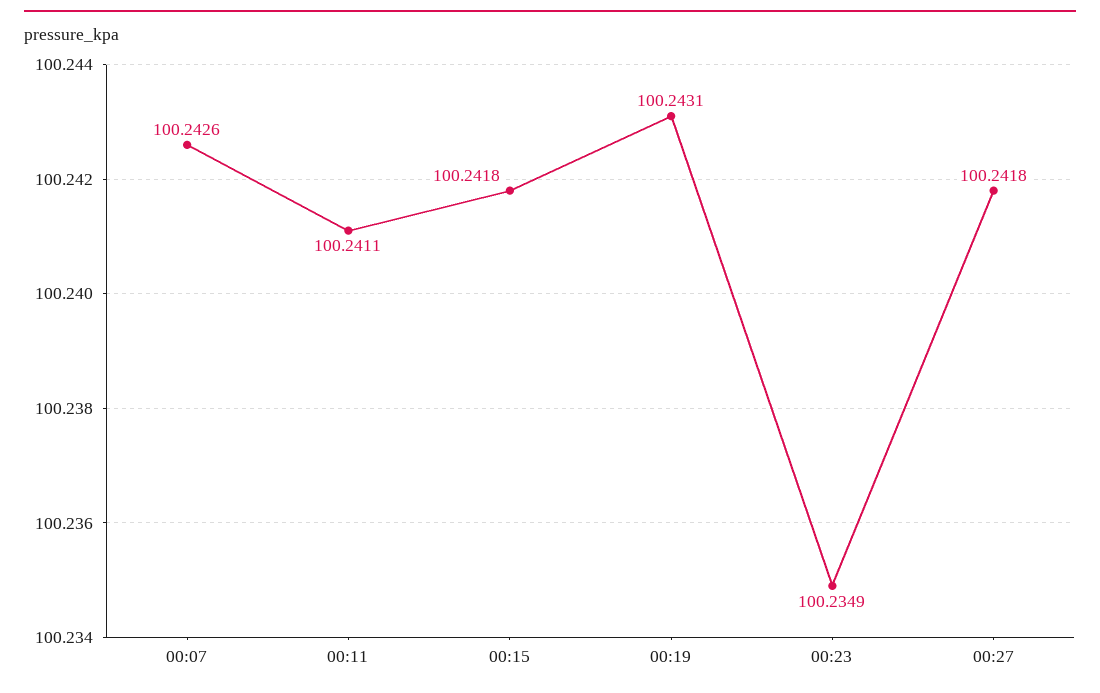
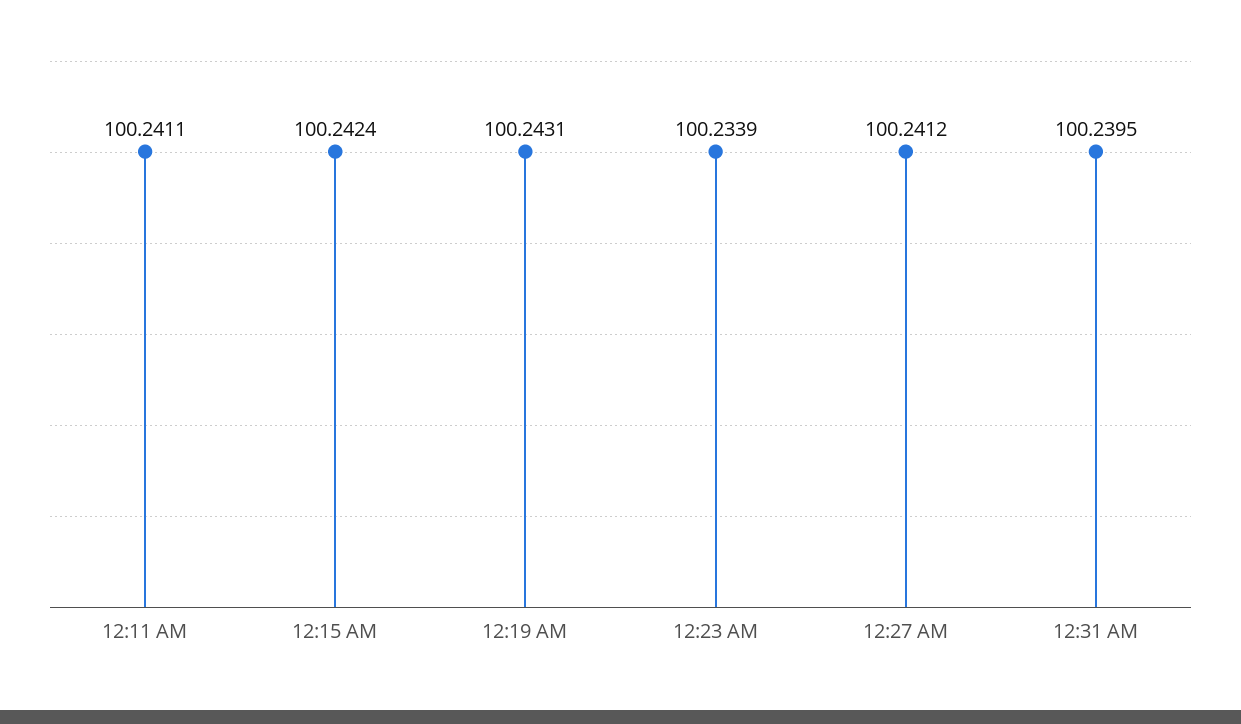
00:07: 100.2426 -> none
00:15: 100.2418 -> 100.2424
00:23: 100.2349 -> 100.2339
00:27: 100.2418 -> 100.2412
12:31 AM: none -> 100.2395

